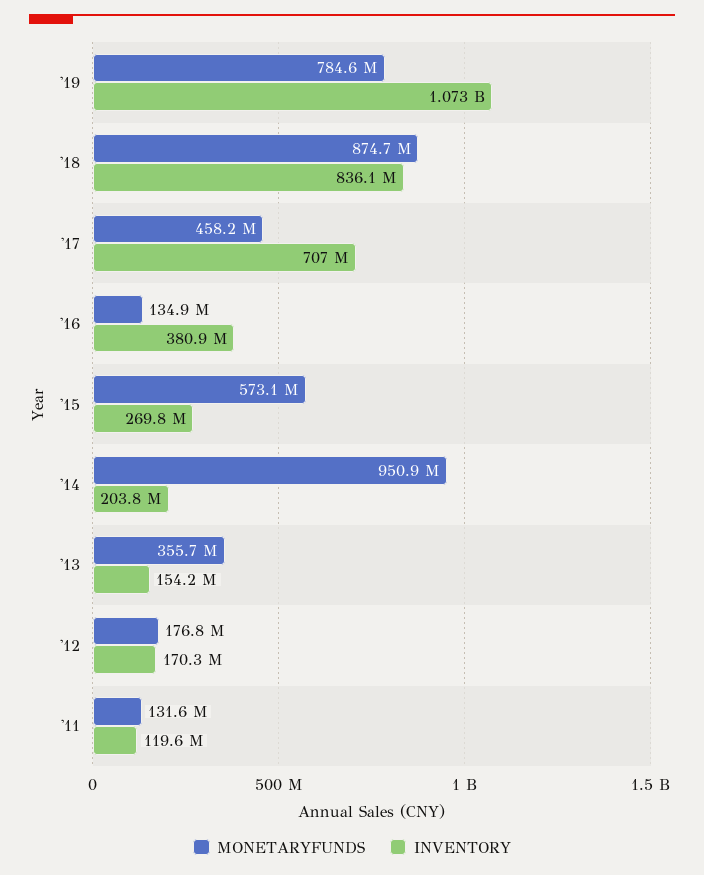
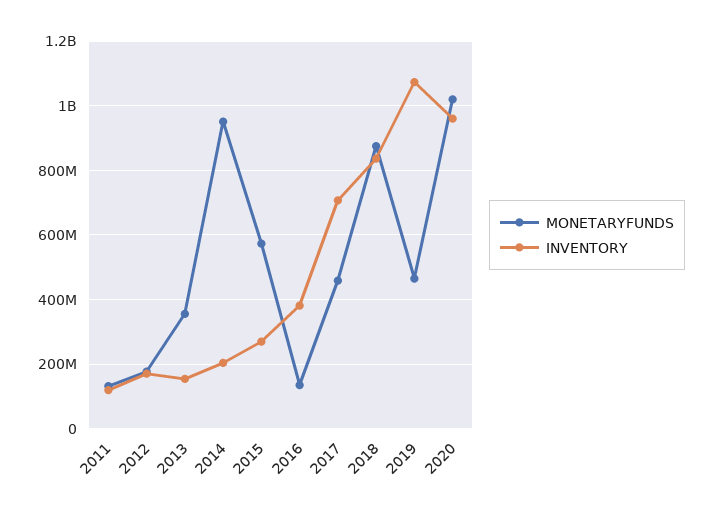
MONETARYFUNDS, '19: 784600000 -> 460000000
MONETARYFUNDS, 2020: none -> 1020000000
INVENTORY, 2020: none -> 960000000

